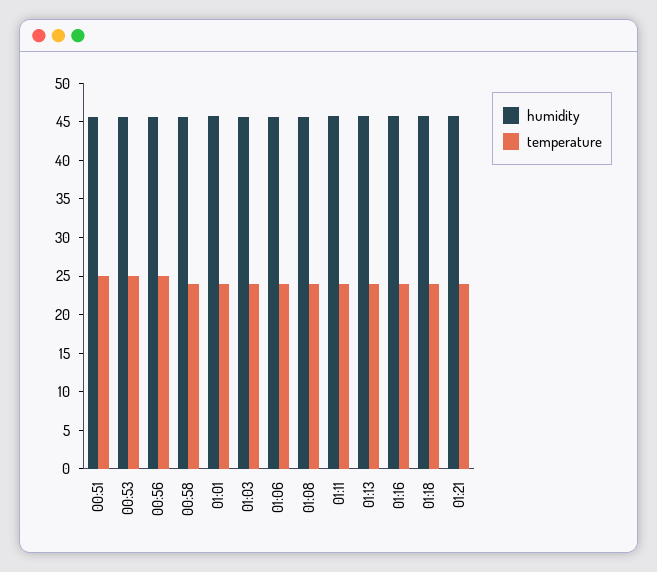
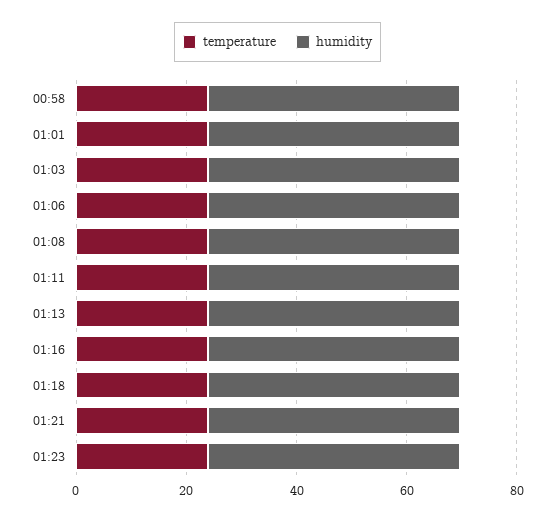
humidity, 00:51: 45 -> none
temperature, 00:51: 25 -> none
humidity, 00:53: 45 -> none
temperature, 00:53: 25 -> none
humidity, 00:56: 45 -> none
temperature, 00:56: 25 -> none
temperature, 01:23: none -> 25
humidity, 01:23: none -> 45

